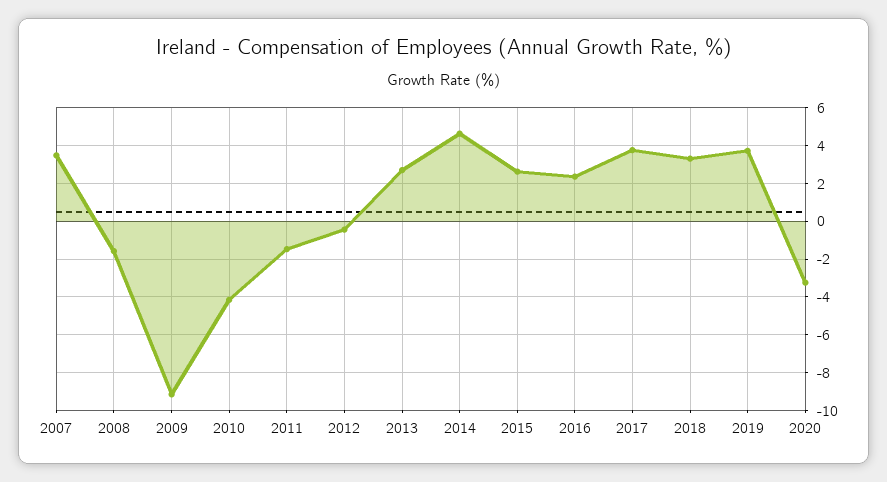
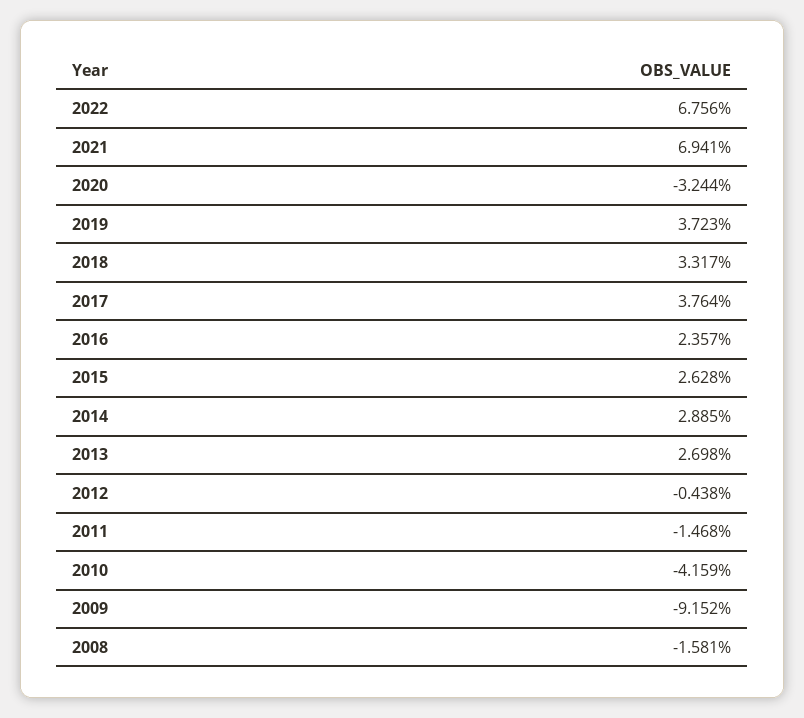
2007: 3.5 -> none
2014: 4.5 -> 2.885
2022: none -> 6.756
2021: none -> 6.941

